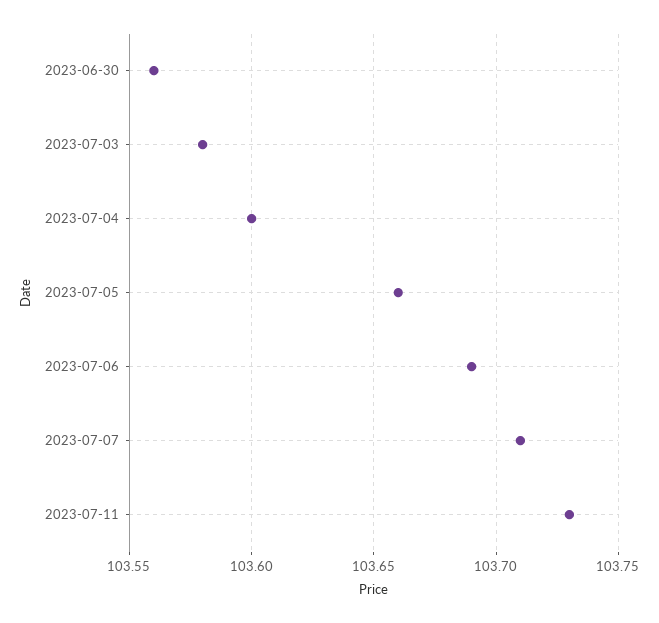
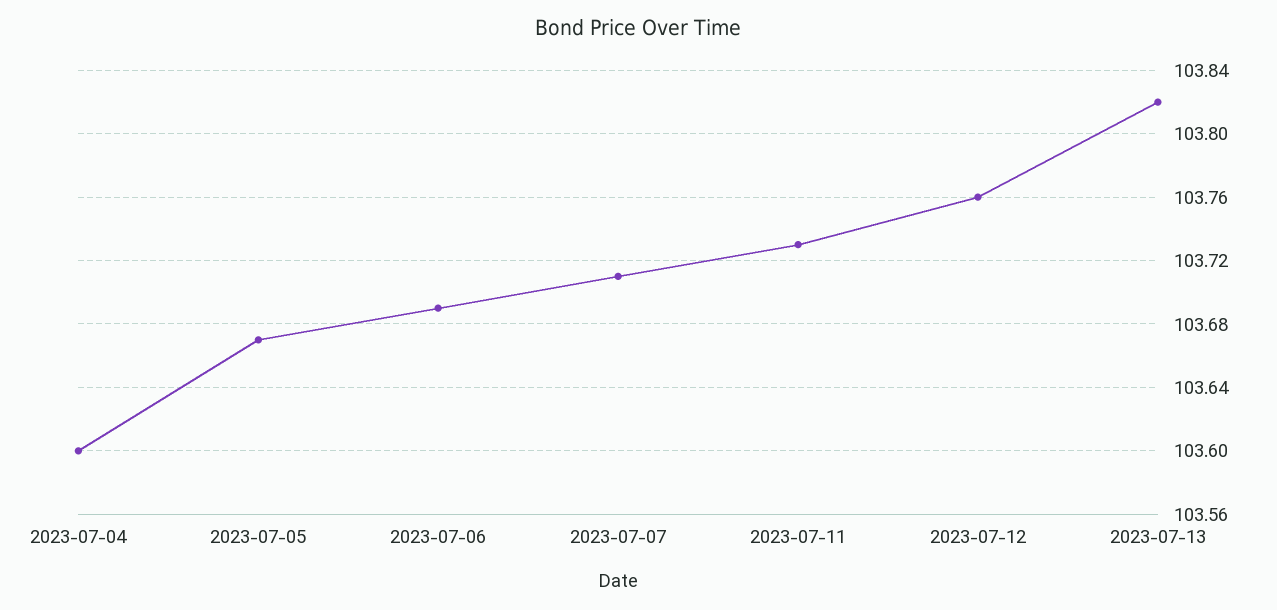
2023-06-30: 103.56 -> none
2023-07-03: 103.58 -> none
2023-07-05: 103.66 -> 103.67
2023-07-12: none -> 103.76
2023-07-13: none -> 103.82

